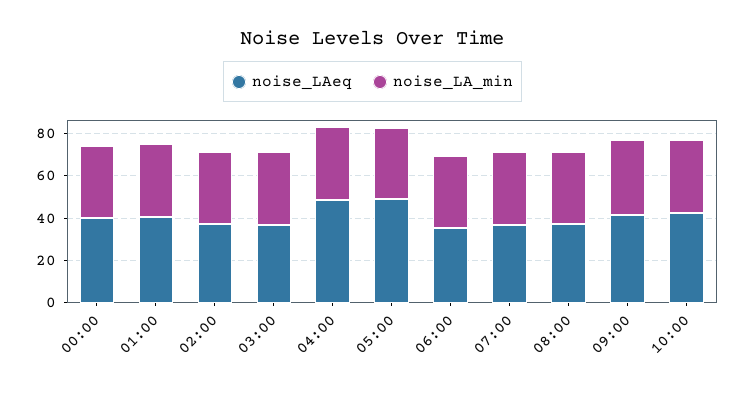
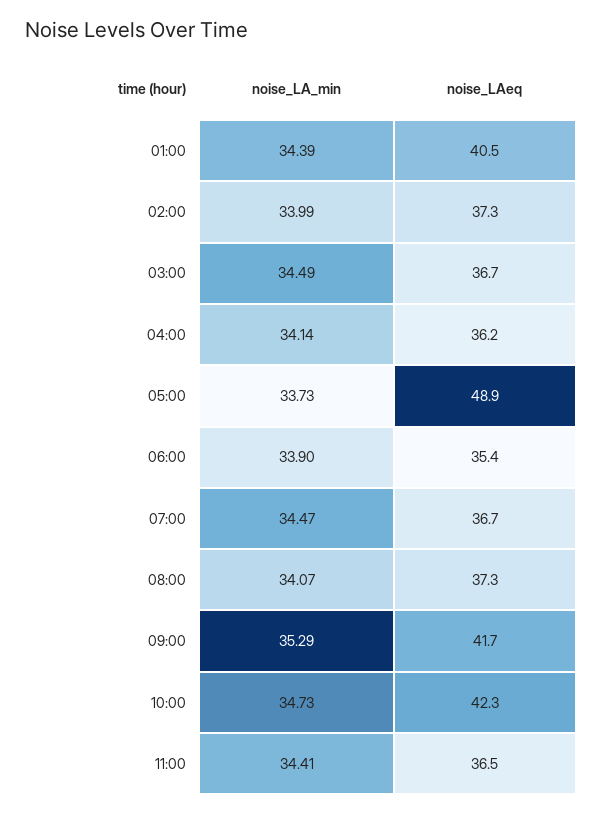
noise_LAeq, 00:00: 40 -> none
noise_LA_min, 00:00: 35 -> none
noise_LAeq, 04:00: 50 -> 36.2
noise_LA_min, 11:00: none -> 34.41
noise_LAeq, 11:00: none -> 36.5

